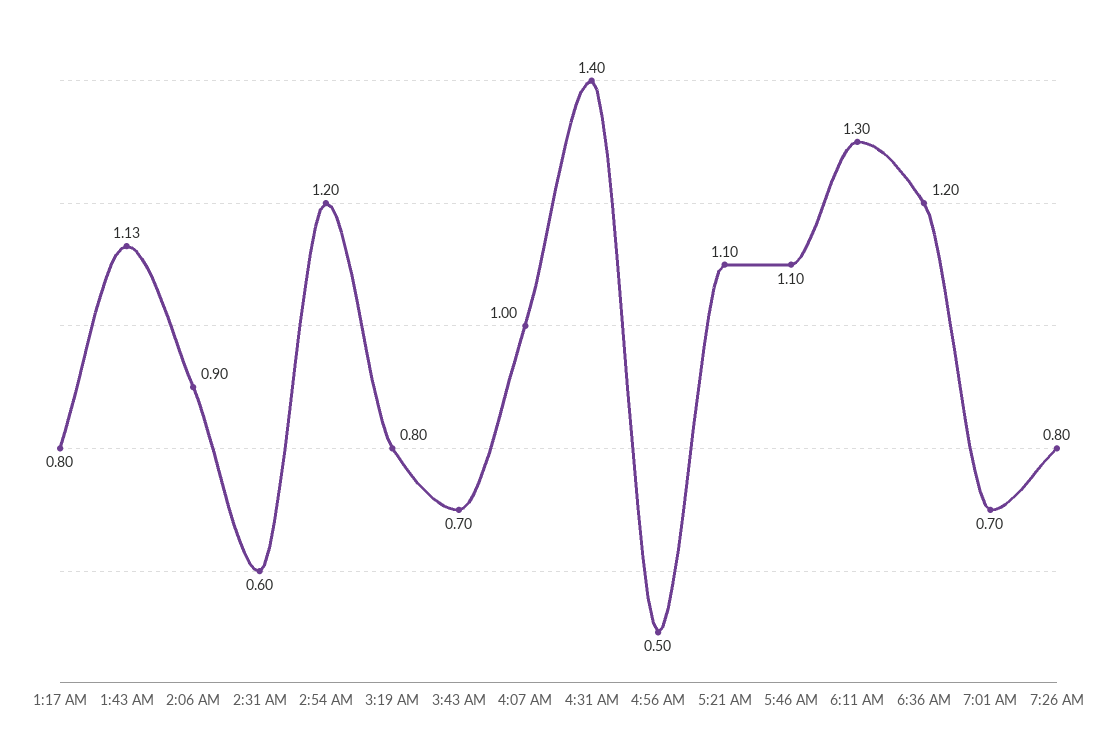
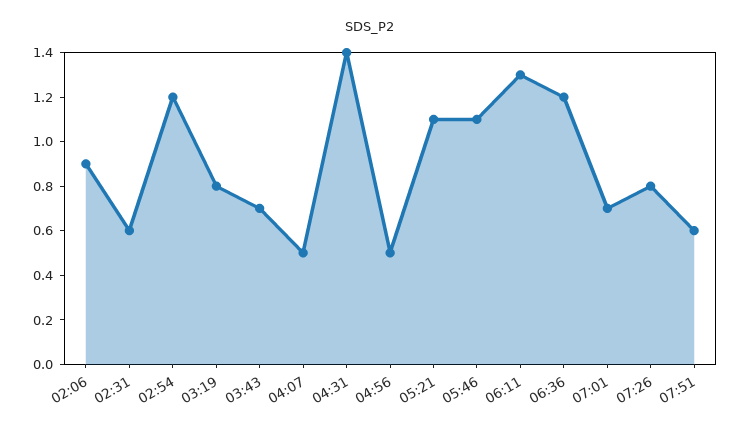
1:17 AM: 0.8 -> none
1:43 AM: 1.13 -> none
4:07 AM: 1 -> 0.5
07:51: none -> 0.6

